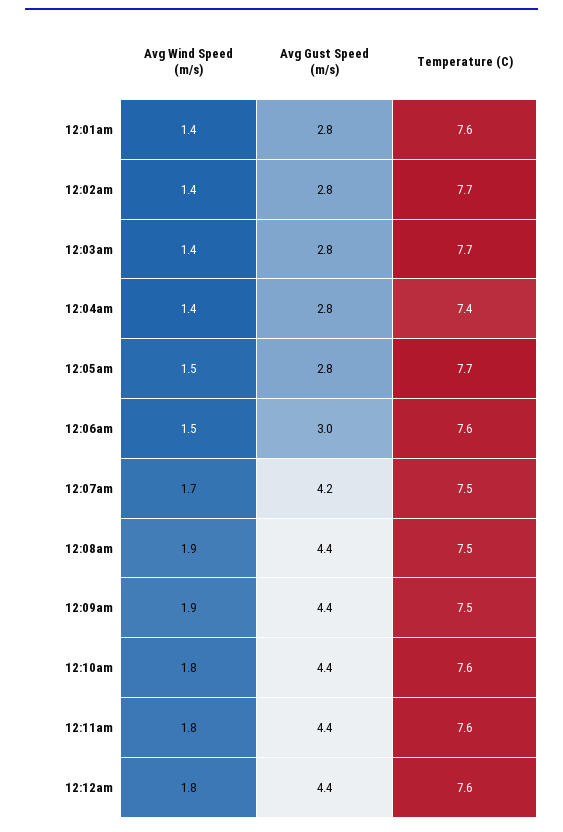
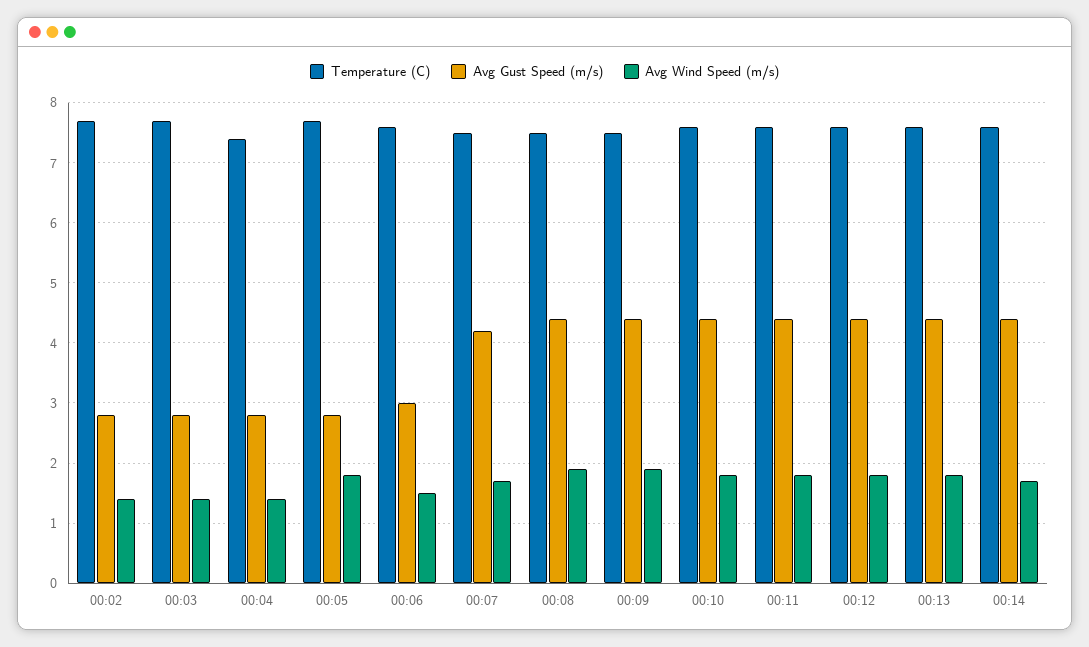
Avg Wind Speed (m/s), 12:01am: 1.4 -> none
Avg Gust Speed (m/s), 12:01am: 2.8 -> none
Temperature (C), 12:01am: 7.6 -> none
Avg Wind Speed (m/s), 12:05am: 1.5 -> 1.8
Temperature (C), 00:13: none -> 7.6
Avg Gust Speed (m/s), 00:13: none -> 4.4
Avg Wind Speed (m/s), 00:13: none -> 1.8
Temperature (C), 00:14: none -> 7.6
Avg Gust Speed (m/s), 00:14: none -> 4.4
Avg Wind Speed (m/s), 00:14: none -> 1.7

